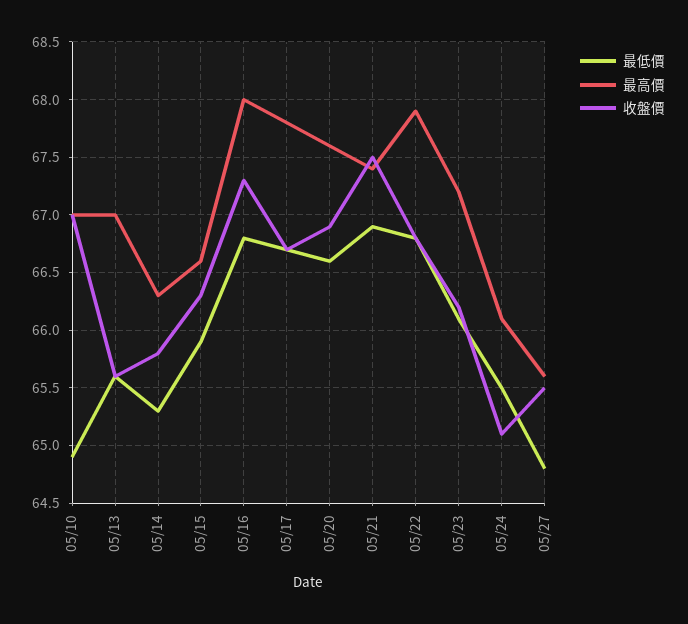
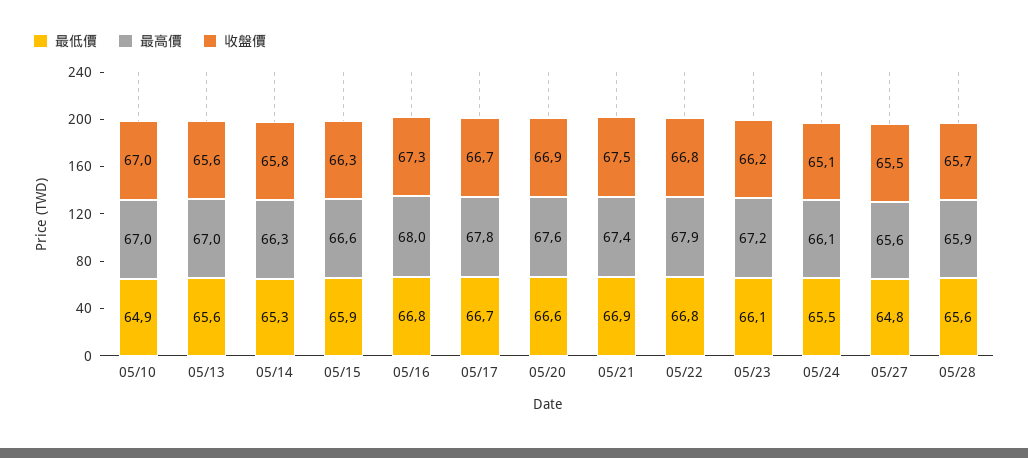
最低價, 05/28: none -> 65.6
最高價, 05/28: none -> 65.9
收盤價, 05/28: none -> 65.7

